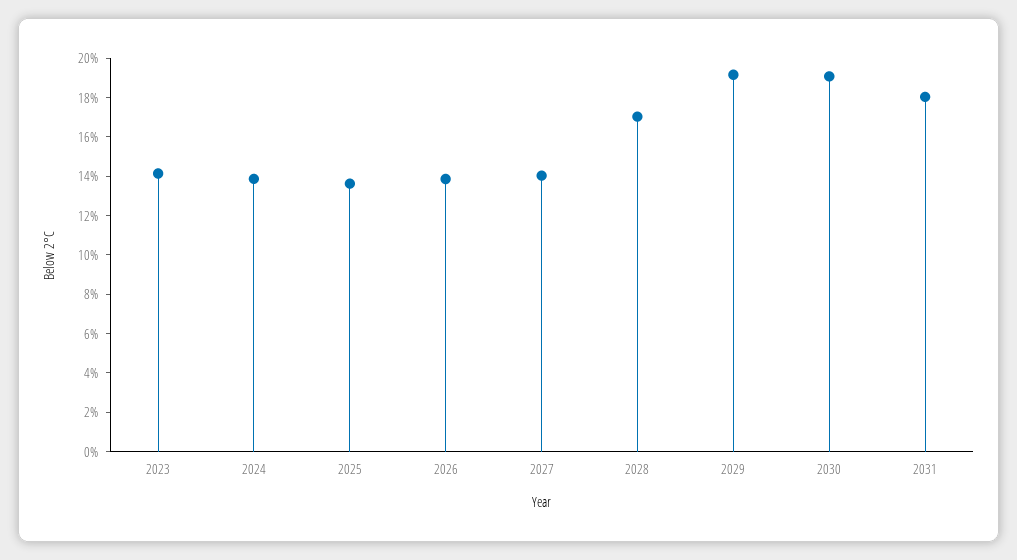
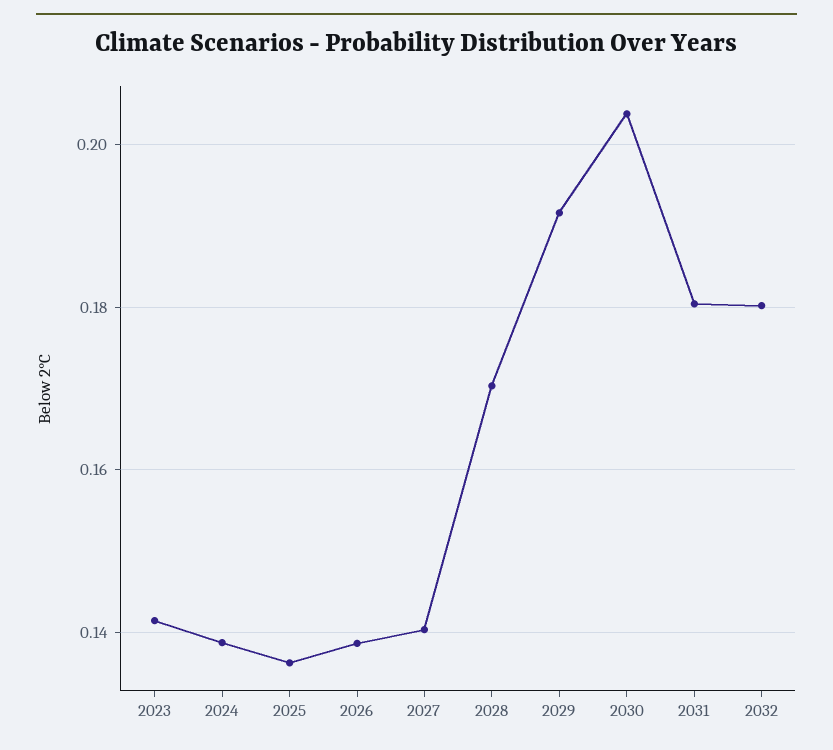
2030: 0.19 -> 0.204
2032: none -> 0.18

